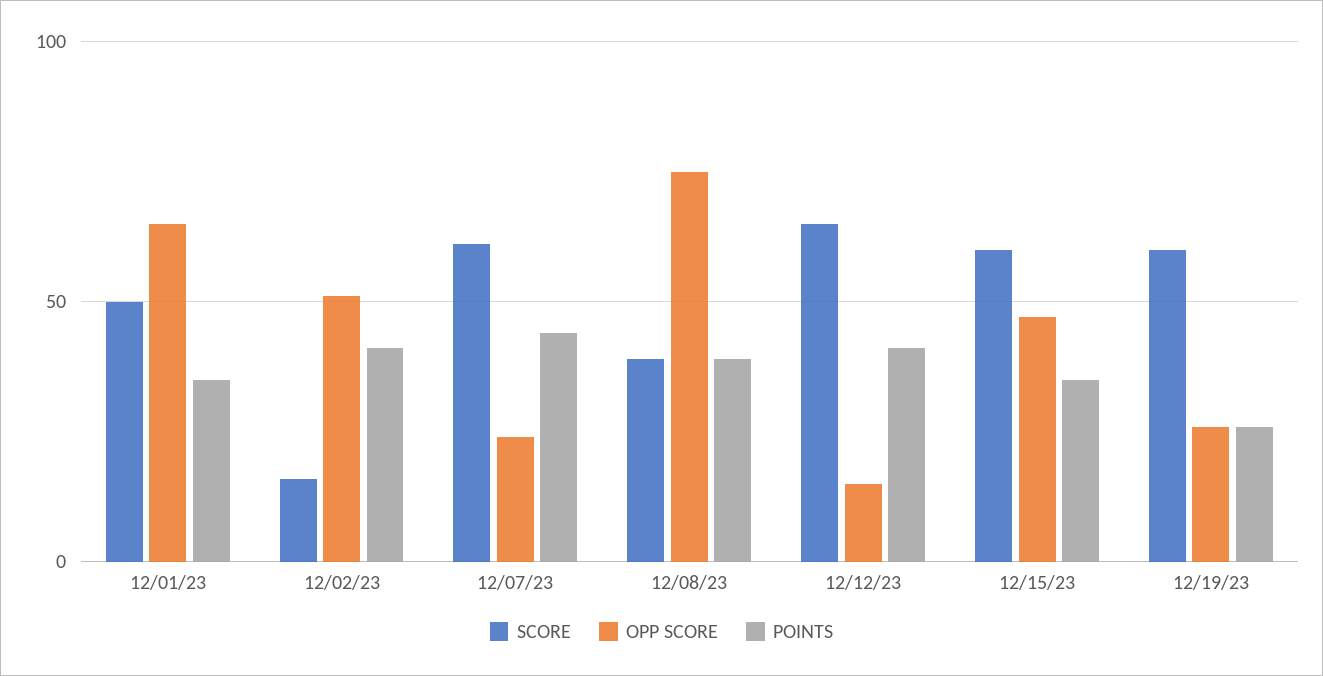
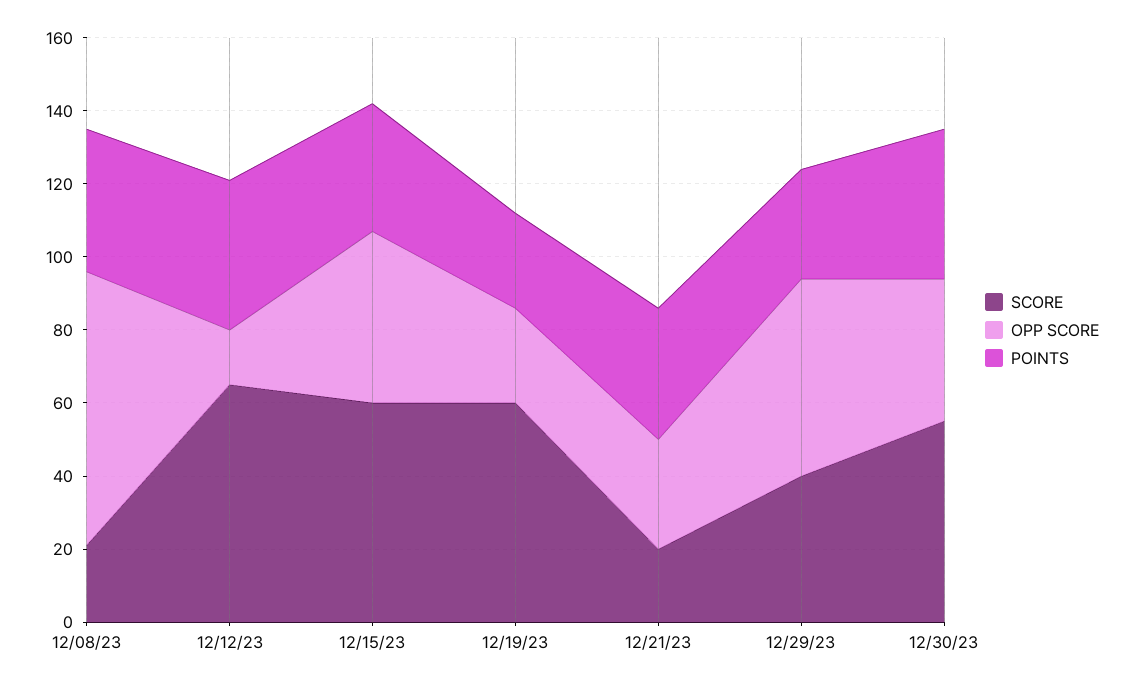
SCORE, 12/01/23: 50 -> none
OPP SCORE, 12/01/23: 65 -> none
POINTS, 12/01/23: 35 -> none
SCORE, 12/02/23: 15 -> none
OPP SCORE, 12/02/23: 50 -> none
POINTS, 12/02/23: 40 -> none
SCORE, 12/07/23: 60 -> none
OPP SCORE, 12/07/23: 25 -> none
POINTS, 12/07/23: 45 -> none
SCORE, 12/08/23: 40 -> 20
SCORE, 12/21/23: none -> 20
OPP SCORE, 12/21/23: none -> 30
POINTS, 12/21/23: none -> 35
SCORE, 12/29/23: none -> 40
OPP SCORE, 12/29/23: none -> 55
POINTS, 12/29/23: none -> 30
SCORE, 12/30/23: none -> 55
OPP SCORE, 12/30/23: none -> 40
POINTS, 12/30/23: none -> 40

